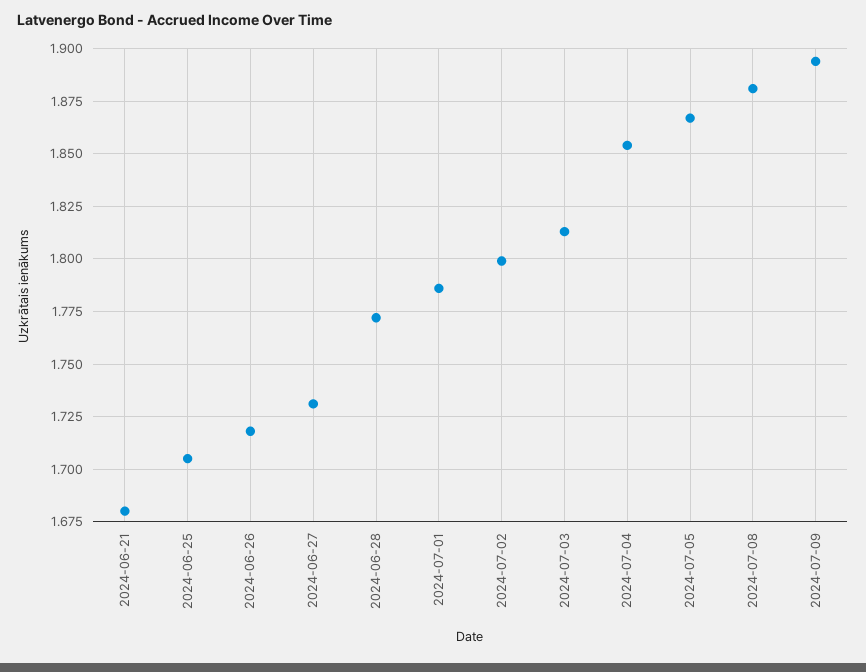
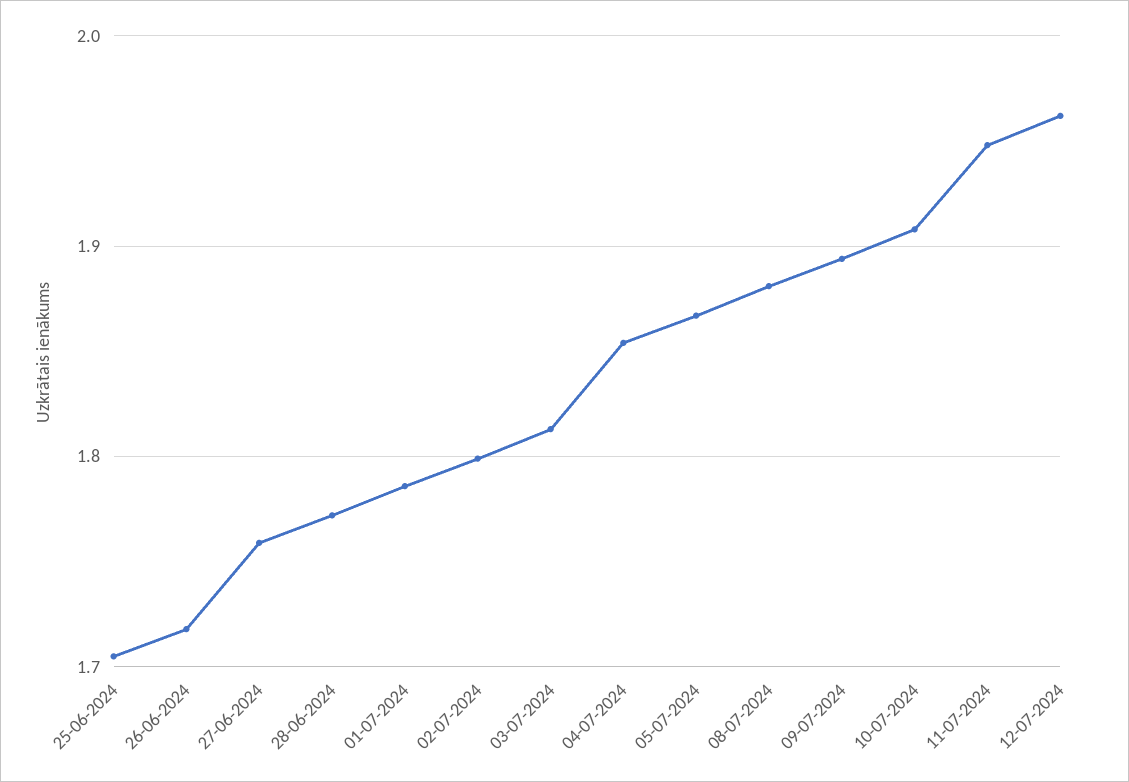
2024-06-21: 1.68 -> none
2024-06-27: 1.73 -> 1.76
10-07-2024: none -> 1.91
11-07-2024: none -> 1.95
12-07-2024: none -> 1.96

